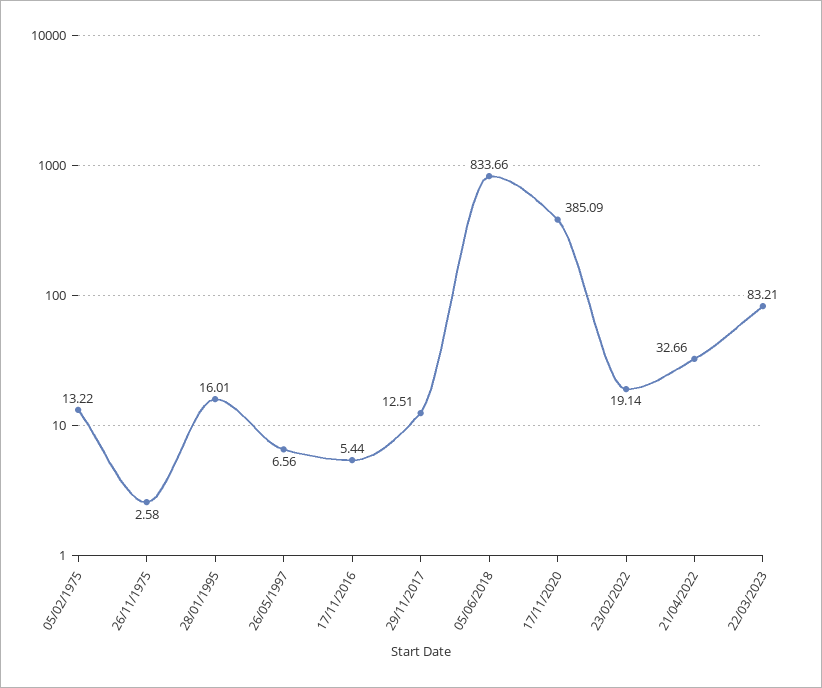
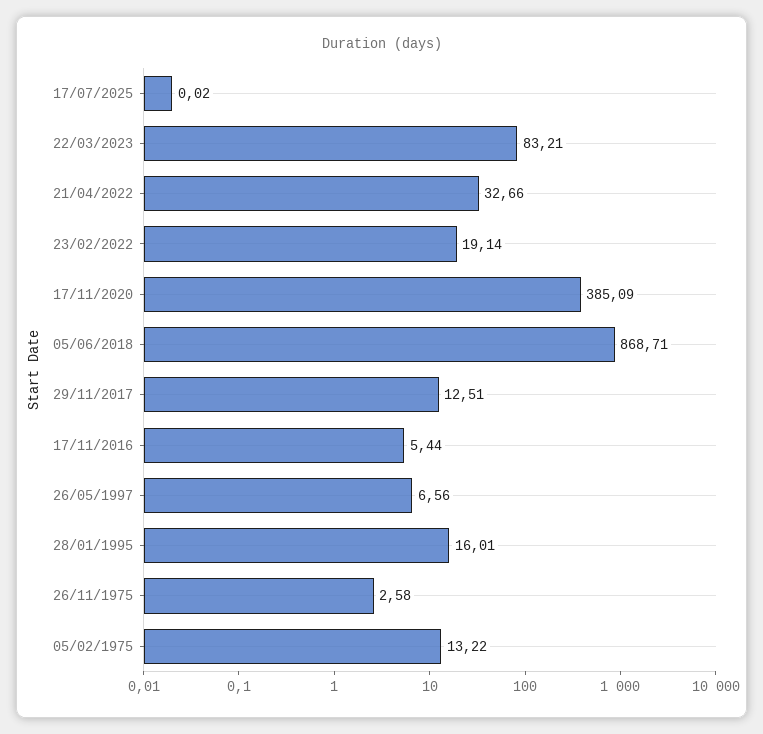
05/06/2018: 833.66 -> 868.71
17/07/2025: none -> 0.02

